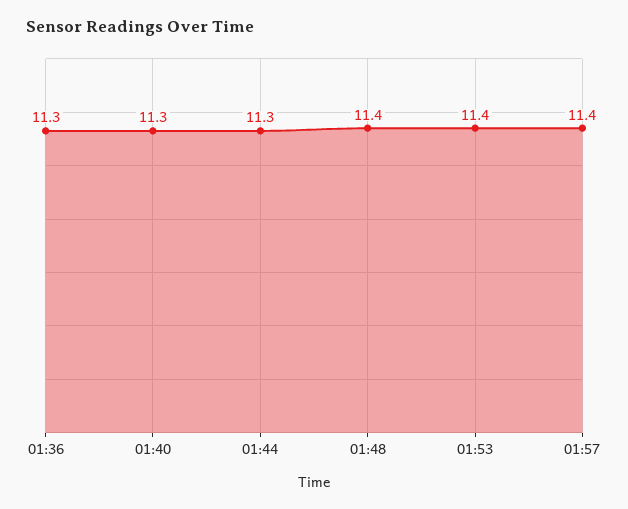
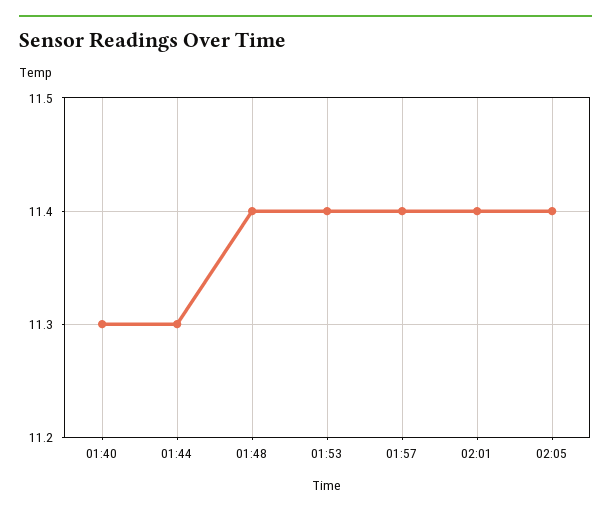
01:36: 11.3 -> none
02:01: none -> 11.4
02:05: none -> 11.4

